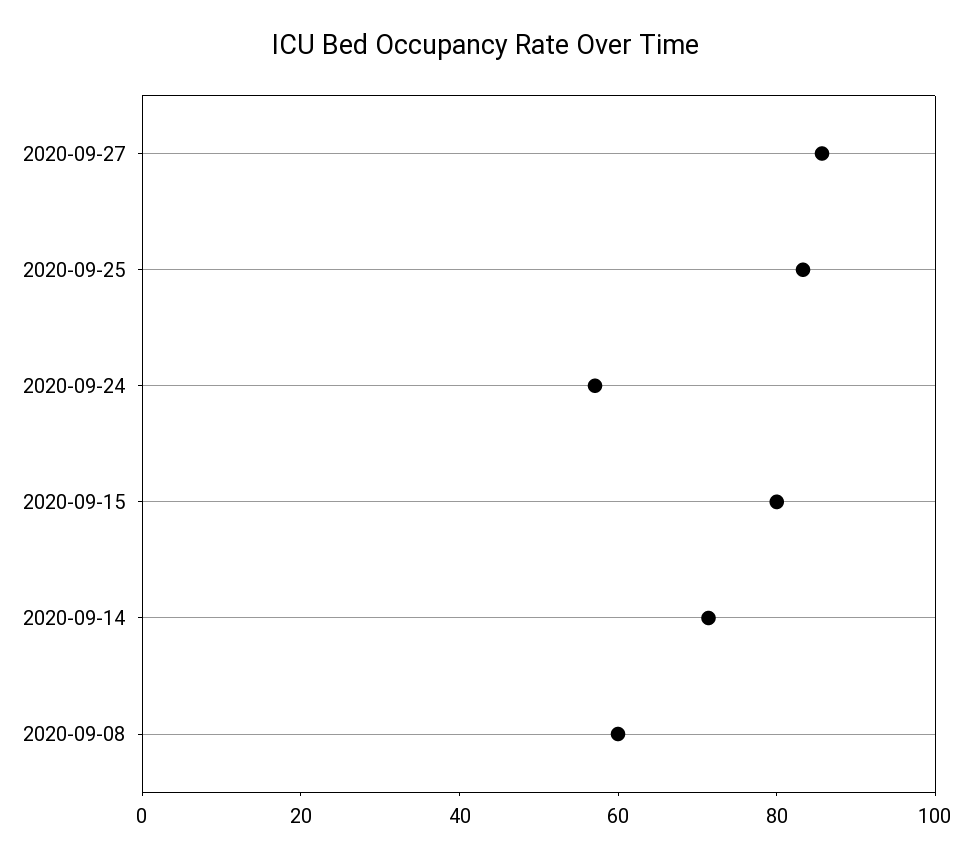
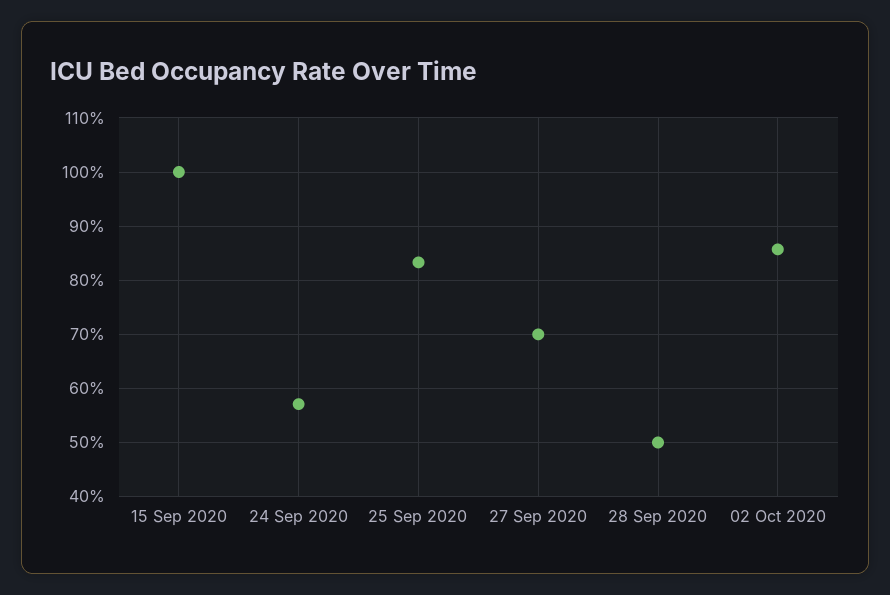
2020-09-27: 85 -> 70
2020-09-15: 80 -> 100
2020-09-14: 70 -> none
2020-09-08: 60 -> none
28 Sep 2020: none -> 50
02 Oct 2020: none -> 86

